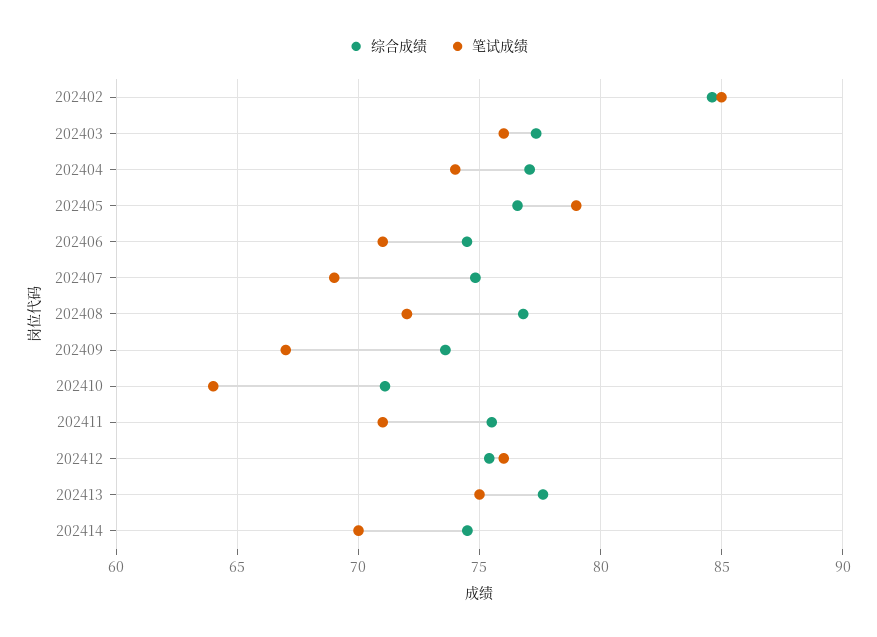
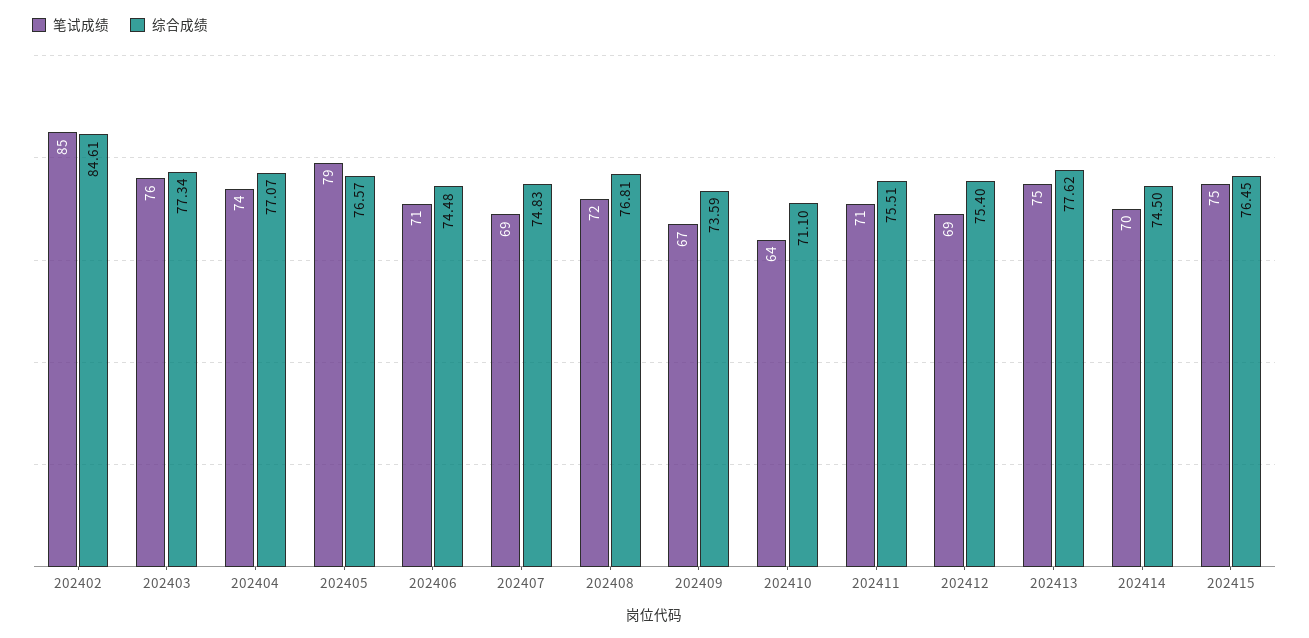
笔试成绩, 202412: 76 -> 69
笔试成绩, 202415: none -> 75
综合成绩, 202415: none -> 76.45

